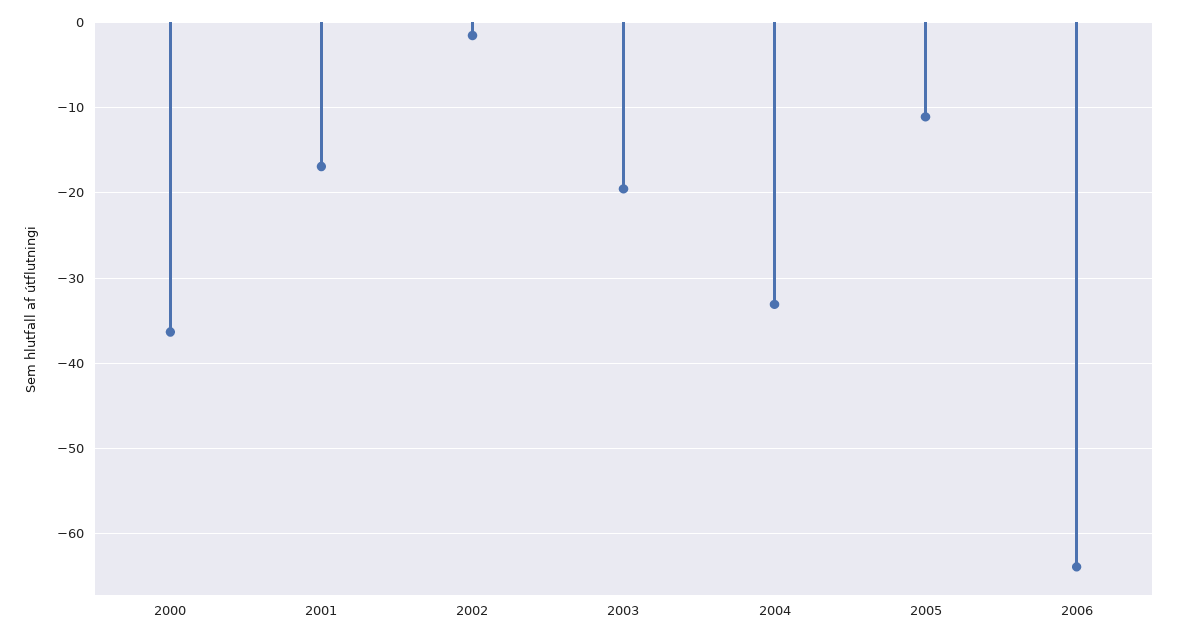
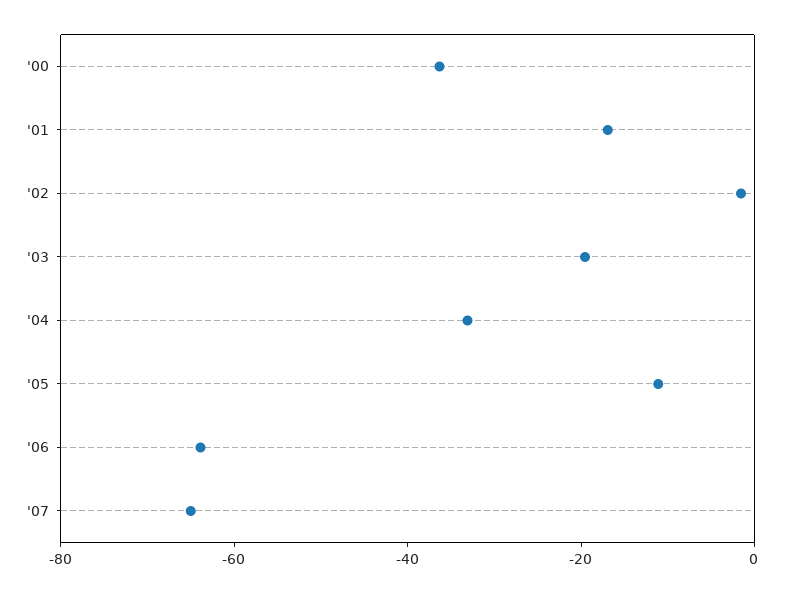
'07: none -> -65

